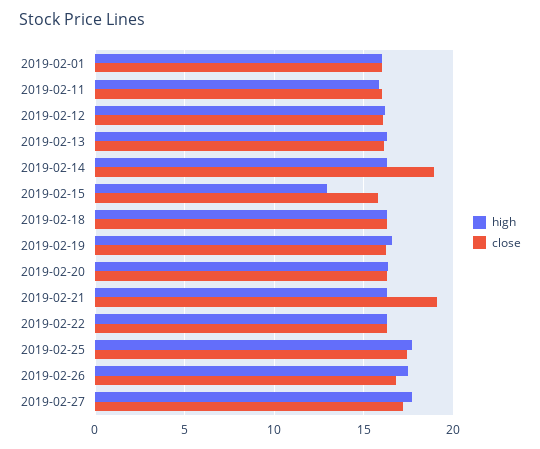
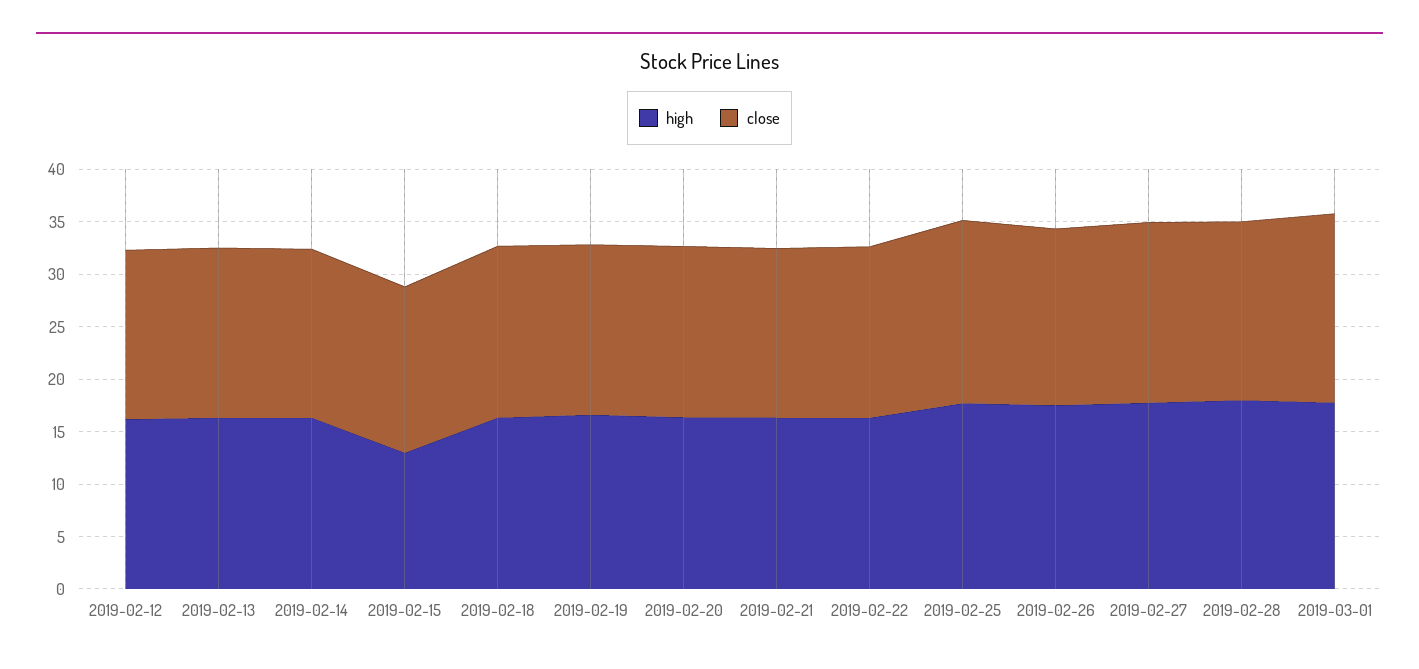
high, 2019-02-01: 16 -> none
close, 2019-02-01: 16 -> none
high, 2019-02-11: 16 -> none
close, 2019-02-11: 16 -> none
close, 2019-02-14: 19 -> 16
close, 2019-02-21: 19 -> 16
high, 2019-02-28: none -> 18
close, 2019-02-28: none -> 17
high, 2019-03-01: none -> 18
close, 2019-03-01: none -> 18

